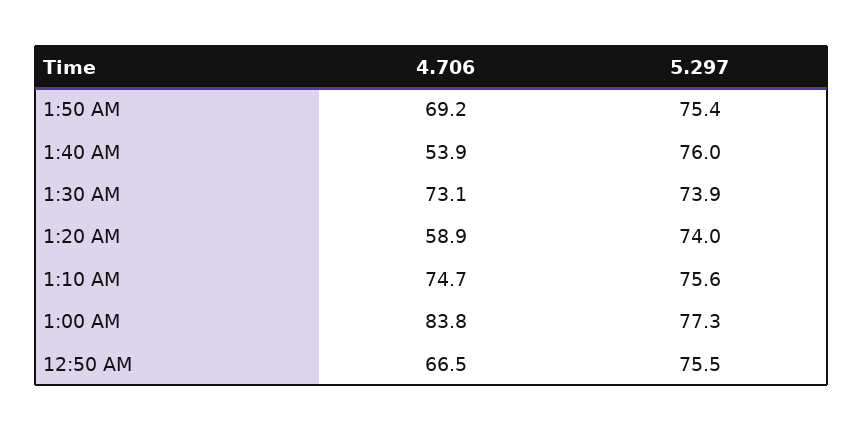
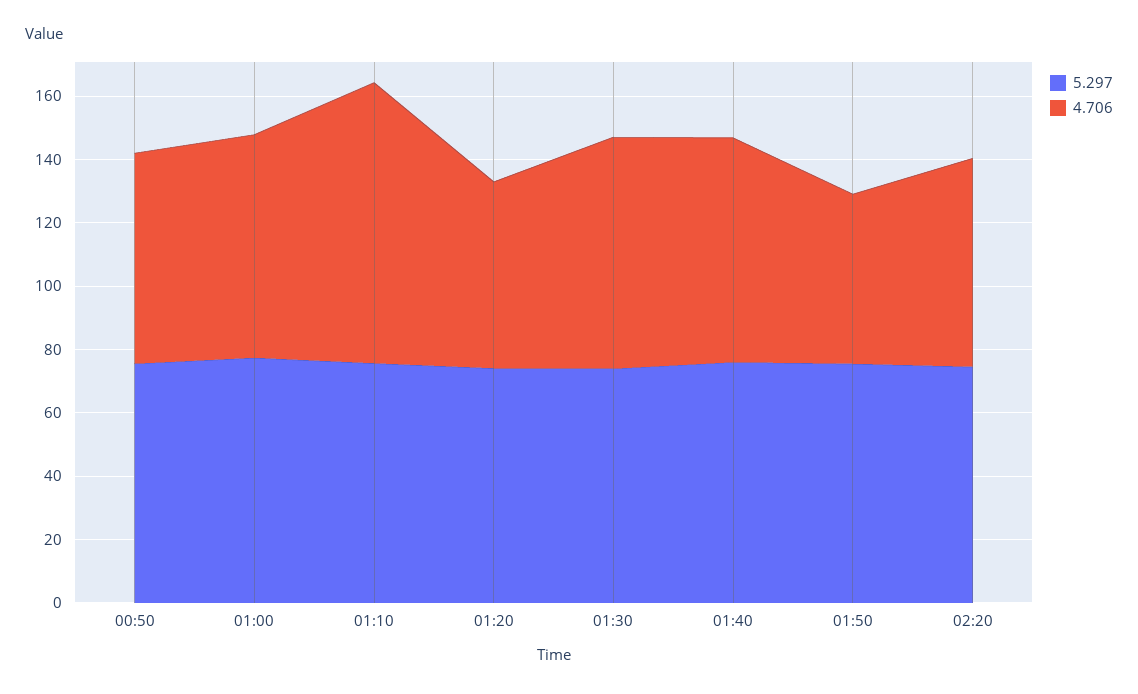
4.706, 1:50 AM: 69.2 -> 55
4.706, 1:40 AM: 53.9 -> 70
4.706, 1:10 AM: 74.7 -> 90
4.706, 1:00 AM: 83.8 -> 70
5.297, 02:20: none -> 75
4.706, 02:20: none -> 65

